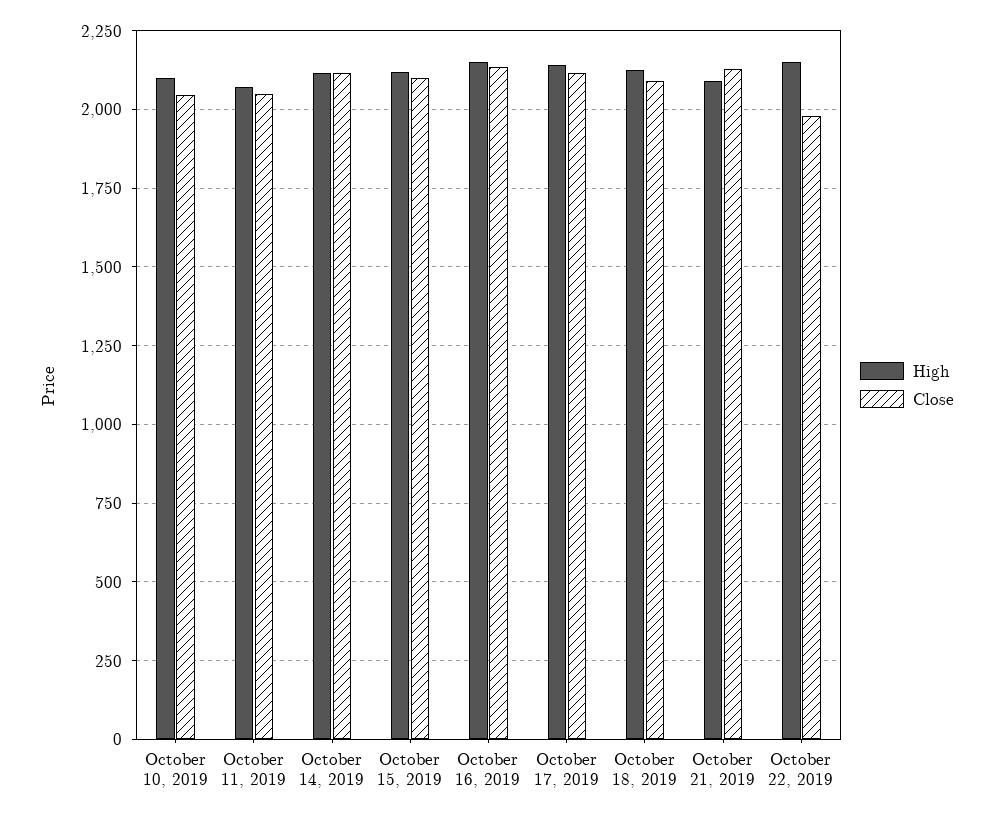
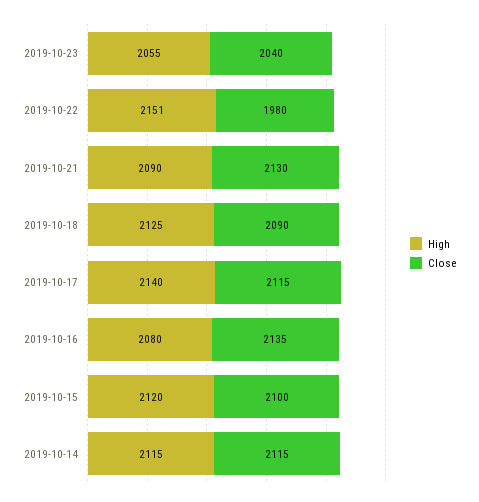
High, October 10, 2019: 2100 -> none
Close, October 10, 2019: 2050 -> none
High, October 11, 2019: 2075 -> none
Close, October 11, 2019: 2050 -> none
High, October 16, 2019: 2150 -> 2080
High, 2019-10-23: none -> 2055
Close, 2019-10-23: none -> 2040

